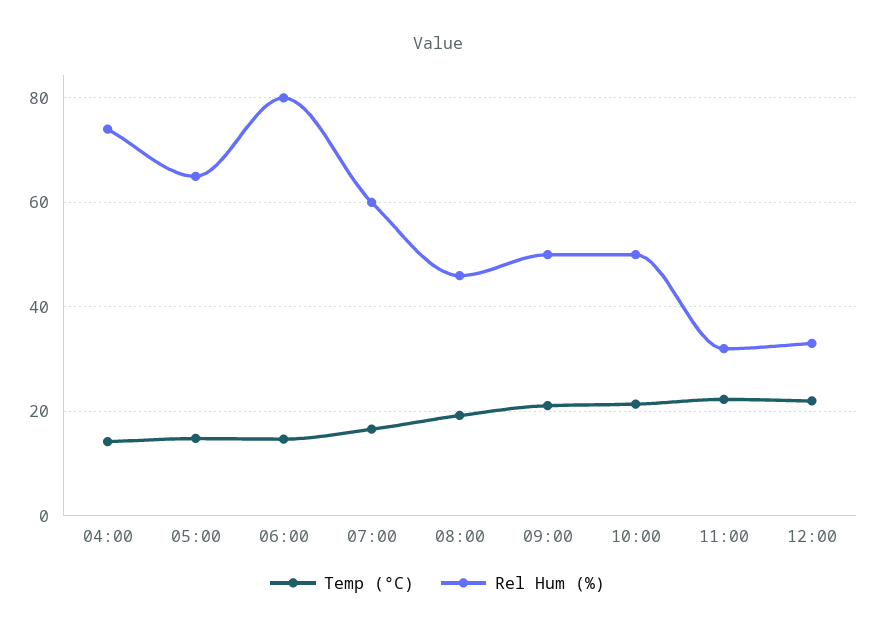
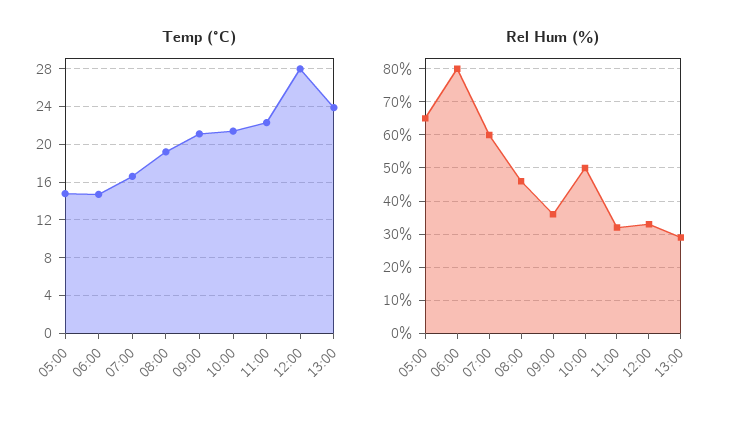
Temp (°C), 04:00: 14 -> none
Rel Hum (%), 04:00: 74 -> none
Rel Hum (%), 09:00: 50 -> 35
Temp (°C), 12:00: 22 -> 28
Temp (°C), 13:00: none -> 24
Rel Hum (%), 13:00: none -> 30

